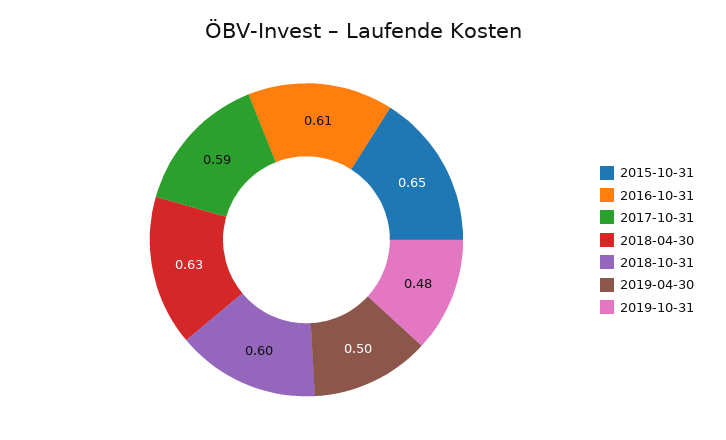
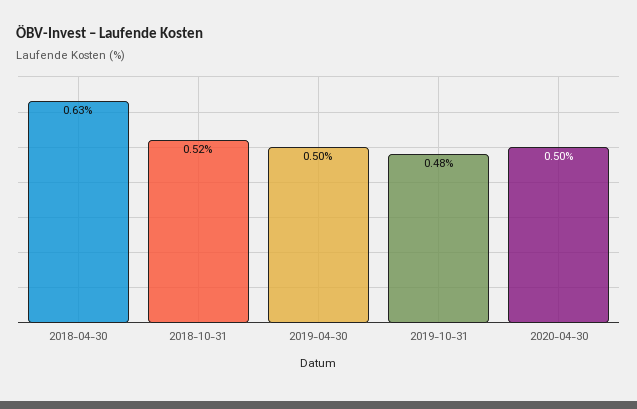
2015-10-31: 0.65 -> none
2016-10-31: 0.61 -> none
2017-10-31: 0.59 -> none
2018-10-31: 0.6 -> 0.52
2020-04-30: none -> 0.5

